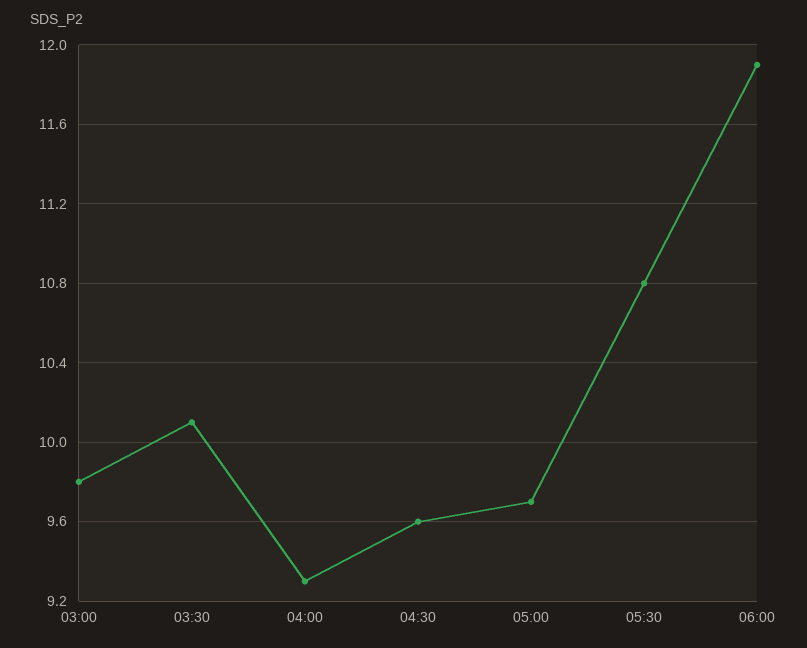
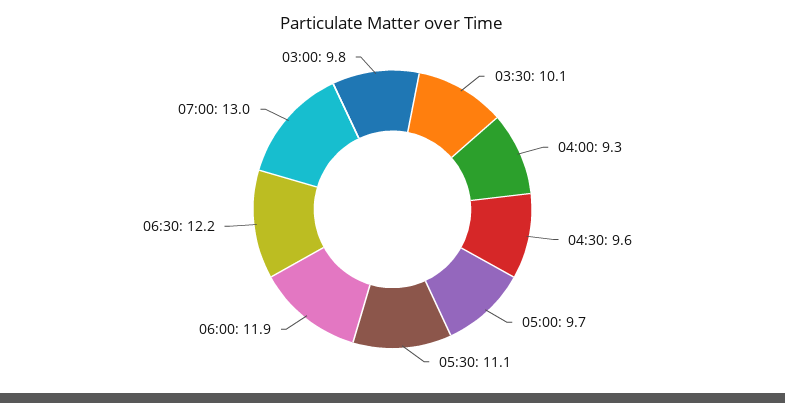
05:30: 10.8 -> 11.1
06:30: none -> 12.2
07:00: none -> 13

